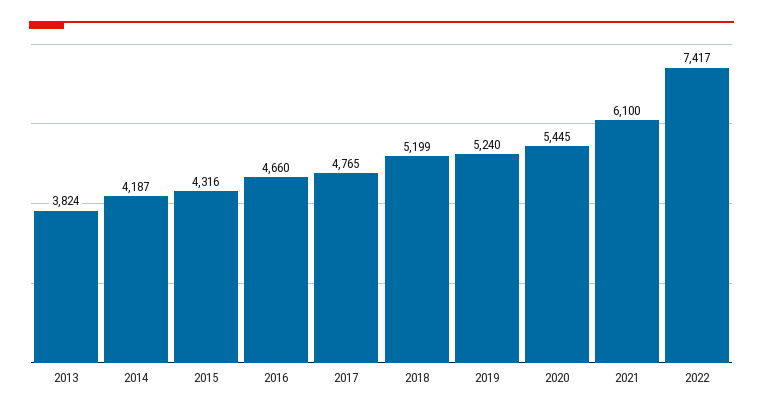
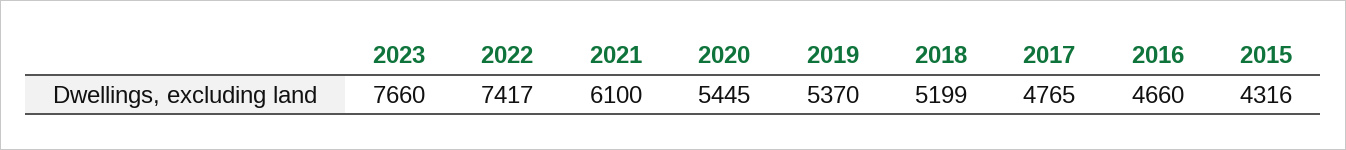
2013: 3824 -> none
2014: 4187 -> none
2019: 5240 -> 5370
2023: none -> 7660

